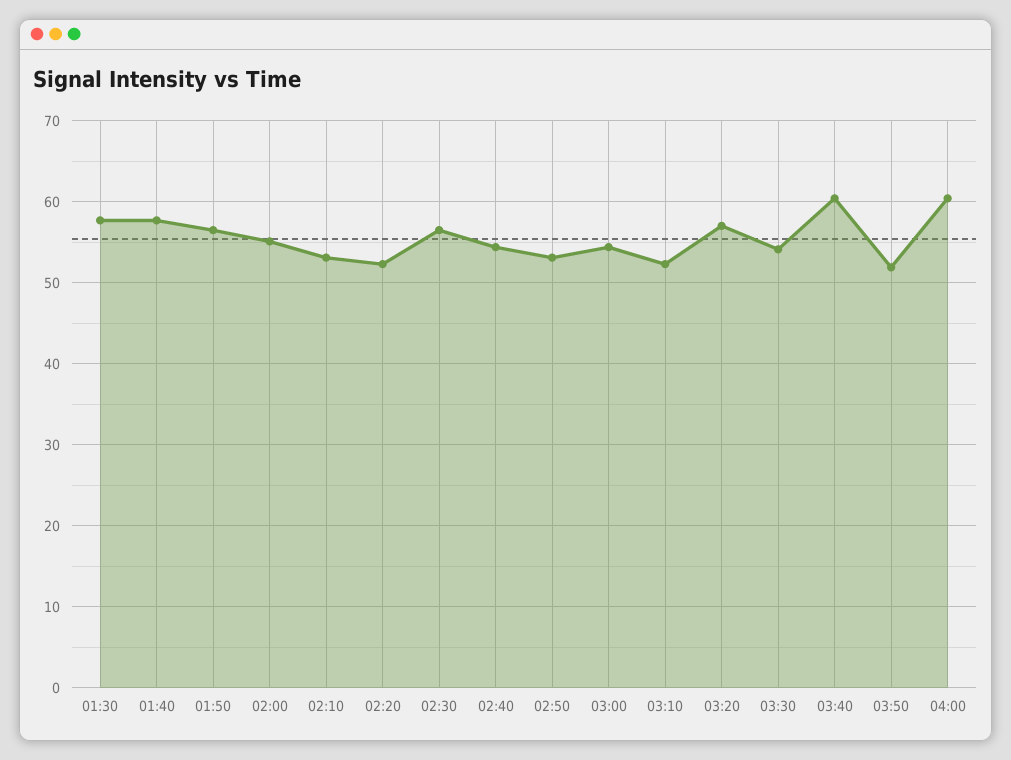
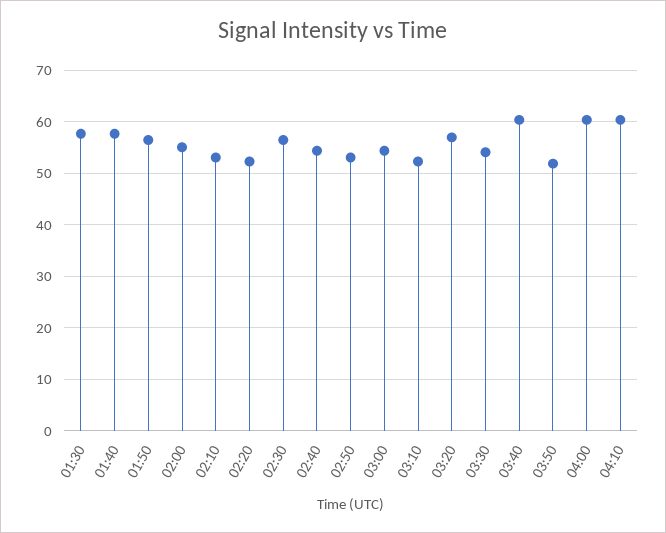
04:10: none -> 60

